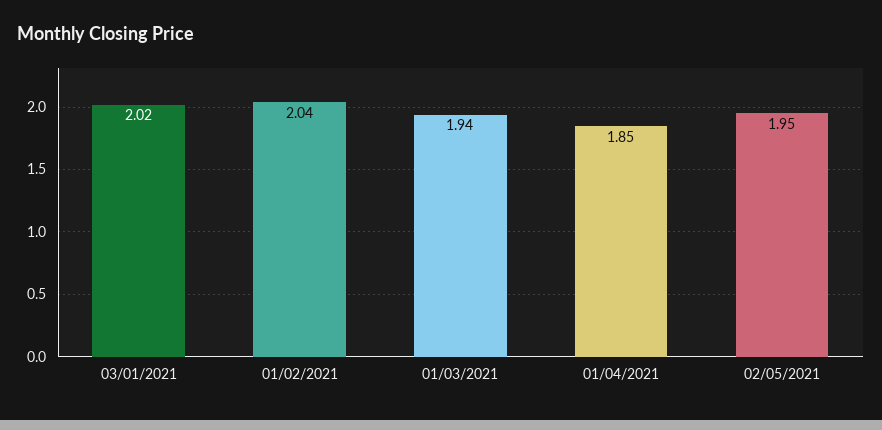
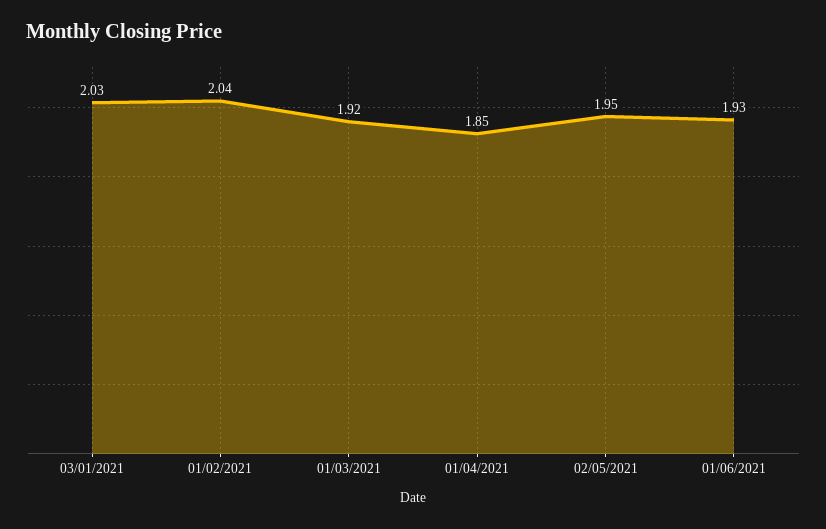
03/01/2021: 2.02 -> 2.03
01/03/2021: 1.94 -> 1.92
01/06/2021: none -> 1.93

